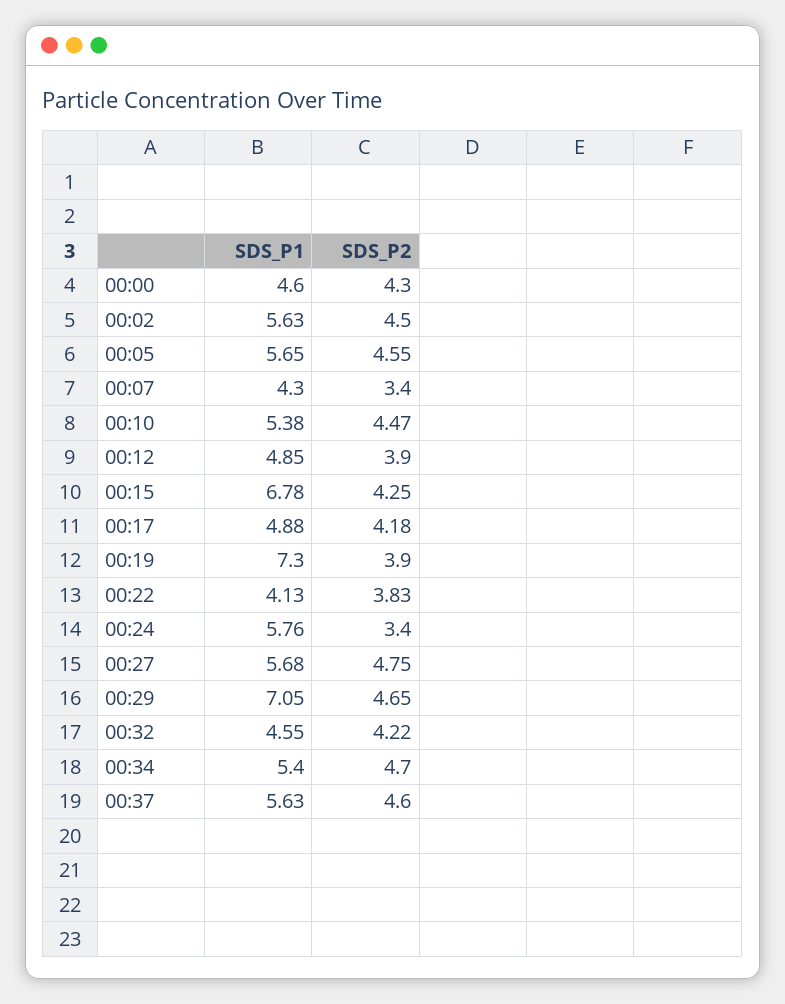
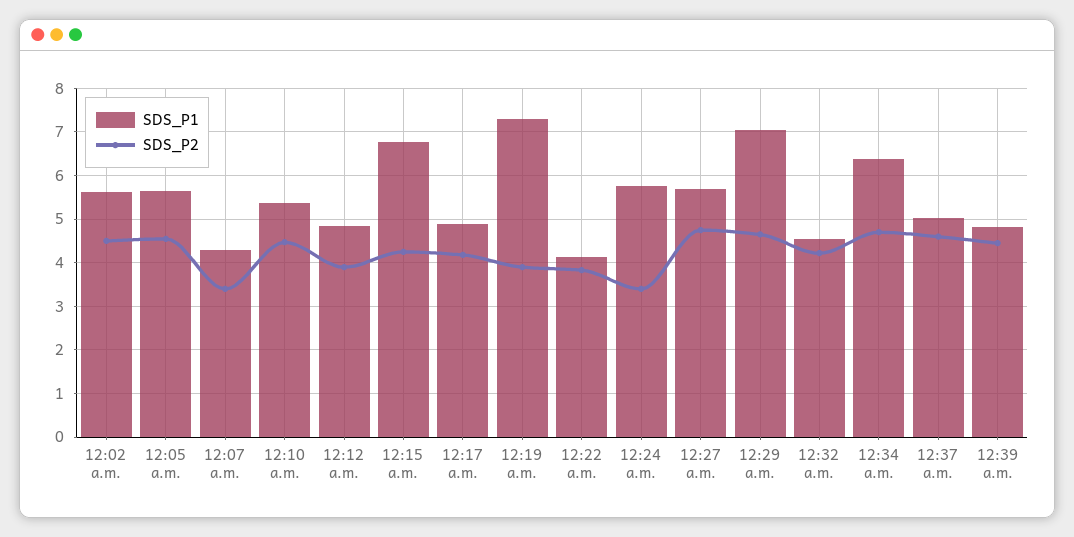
SDS_P1, 00:00: 4.6 -> none
SDS_P2, 00:00: 4.3 -> none
SDS_P1, 00:34: 5.4 -> 6.4
SDS_P1, 00:37: 5.63 -> 5
SDS_P1, 12:39 a.m.: none -> 4.8
SDS_P2, 12:39 a.m.: none -> 4.4

